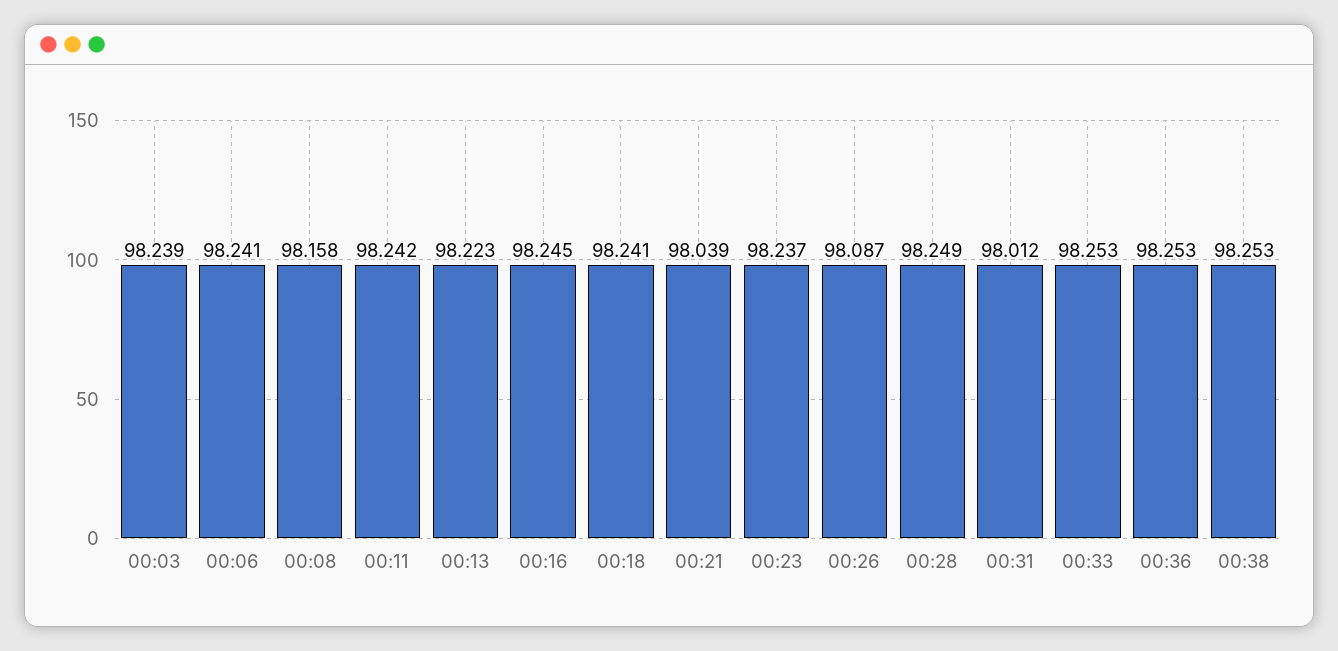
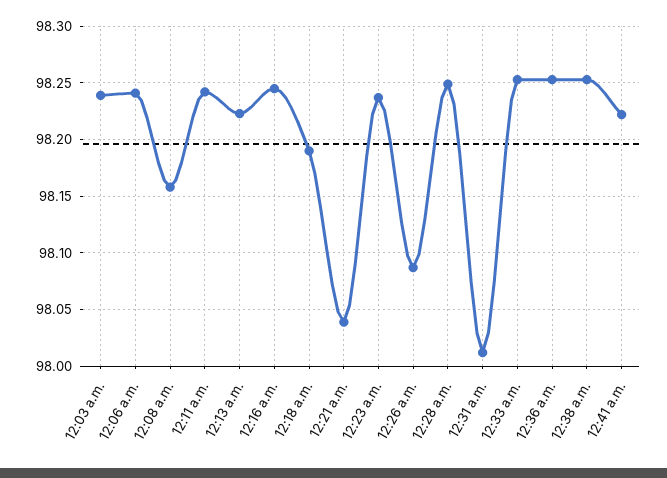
00:18: 98.241 -> 98.19
12:41 a.m.: none -> 98.22

